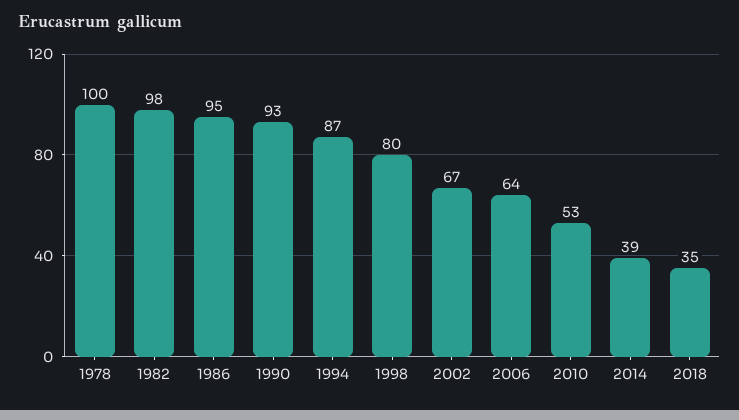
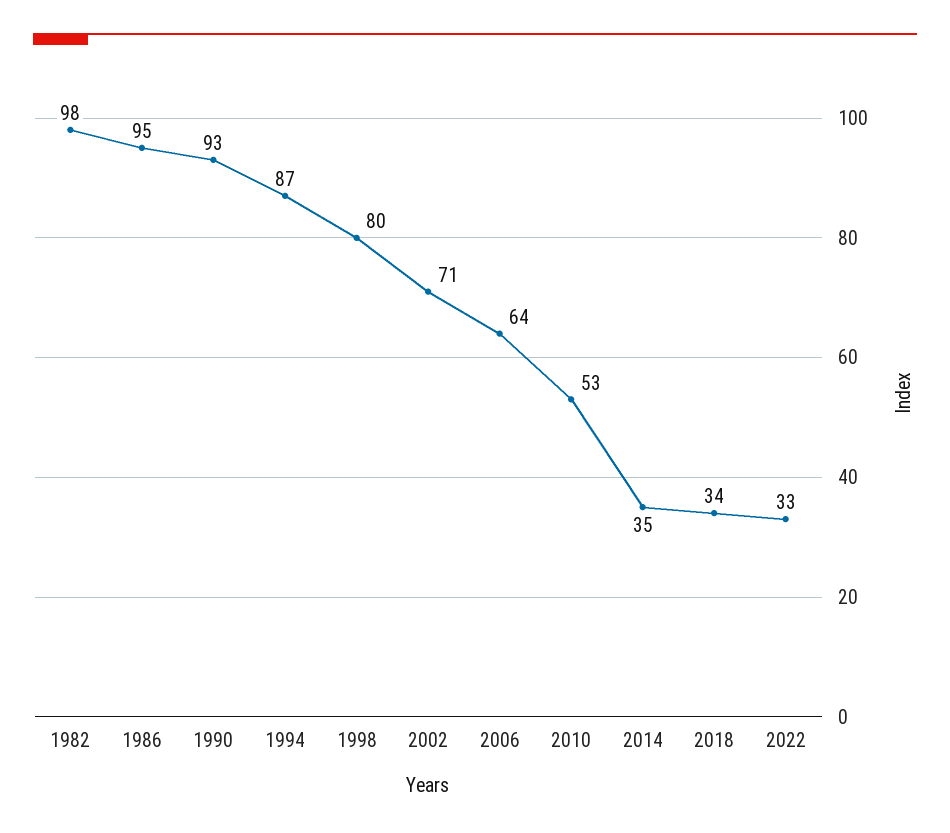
1978: 100 -> none
2002: 67 -> 71
2014: 39 -> 35
2018: 35 -> 34
2022: none -> 33

